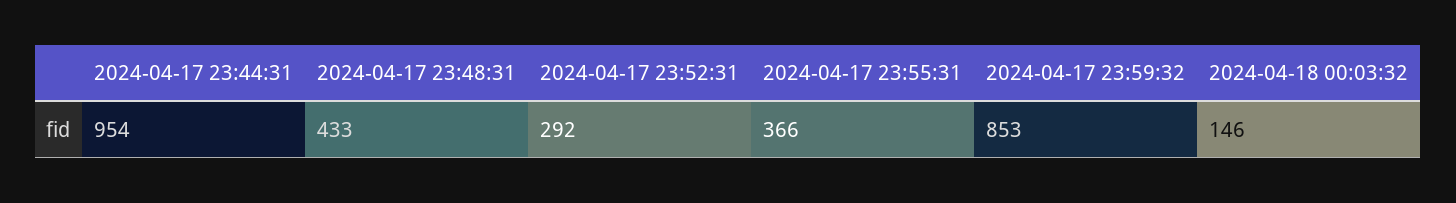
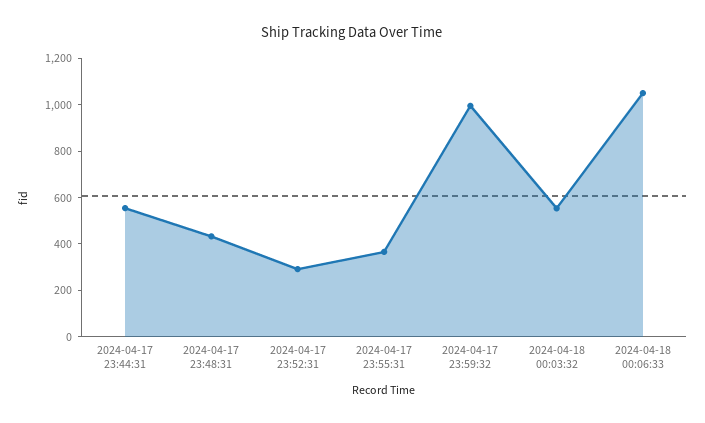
2024-04-17 23:44:31: 954 -> 550
2024-04-17 23:59:32: 853 -> 1000
2024-04-18 00:03:32: 146 -> 550
2024-04-18 00:06:33: none -> 1050

